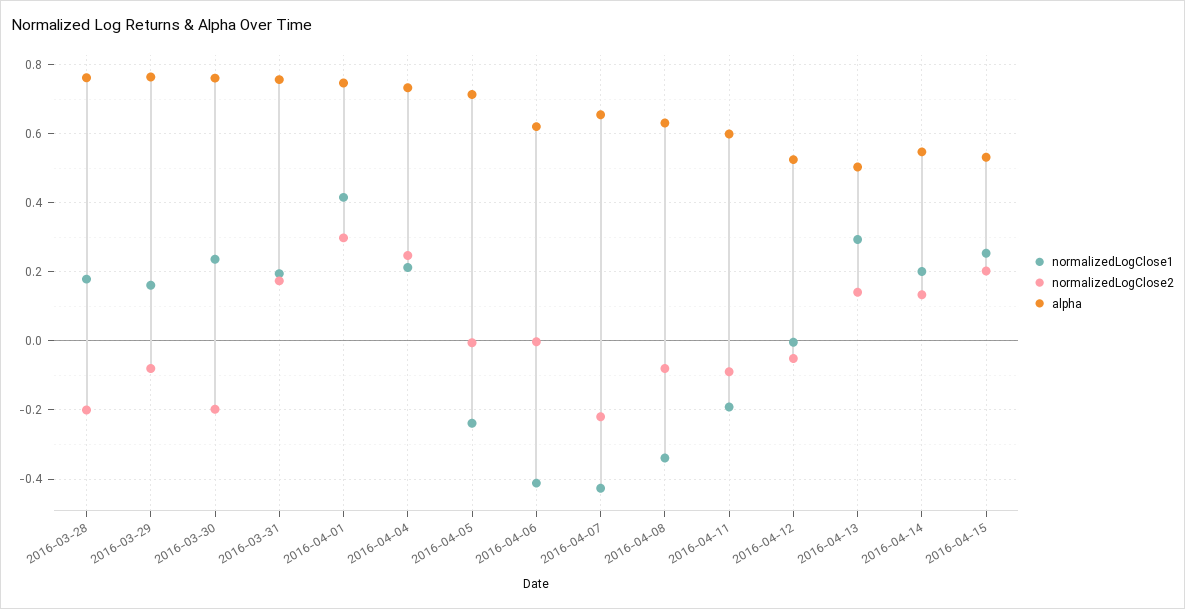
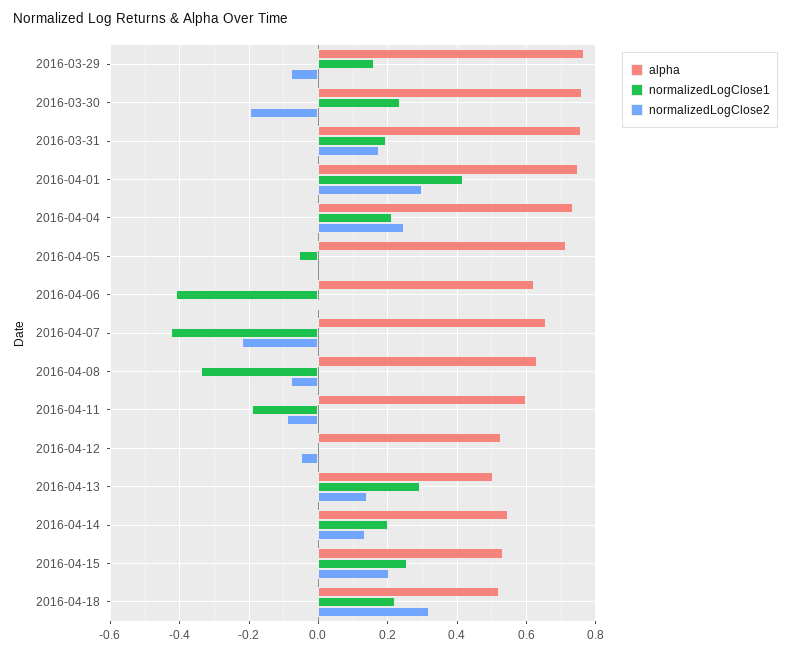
normalizedLogClose1, 2016-03-28: 0.18 -> none
normalizedLogClose2, 2016-03-28: -0.2 -> none
alpha, 2016-03-28: 0.76 -> none
normalizedLogClose1, 2016-04-05: -0.24 -> -0.06
alpha, 2016-04-18: none -> 0.52
normalizedLogClose1, 2016-04-18: none -> 0.22
normalizedLogClose2, 2016-04-18: none -> 0.32

